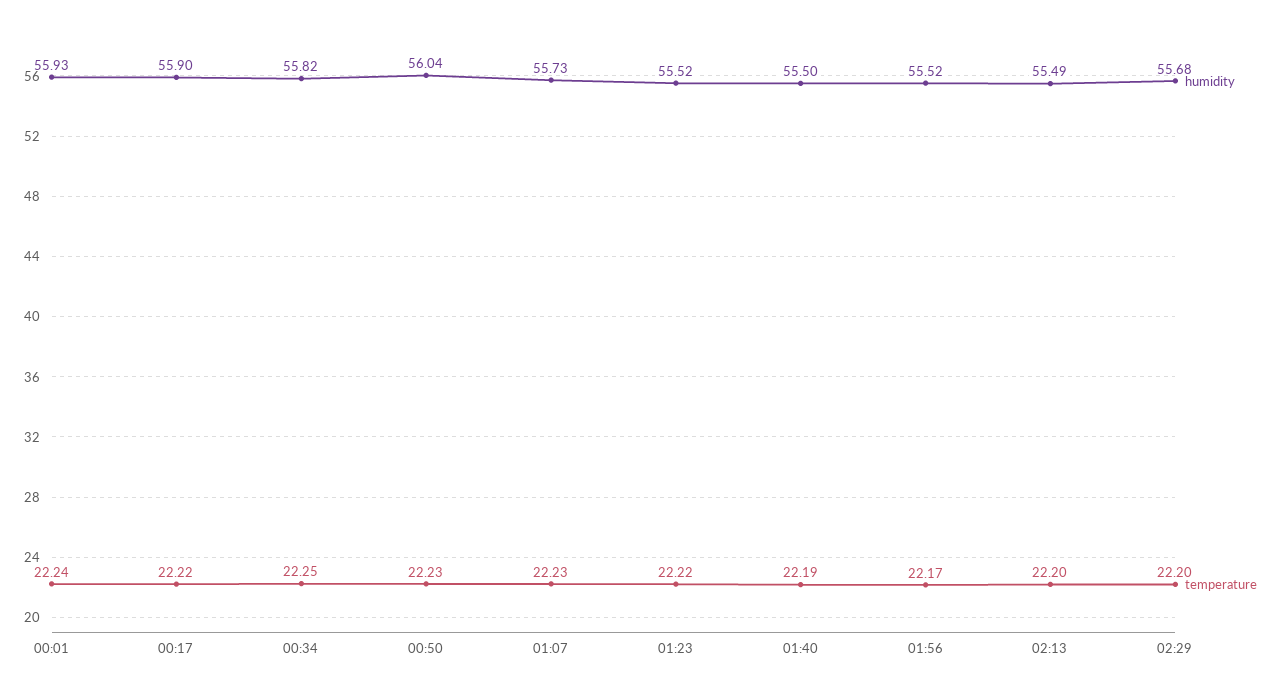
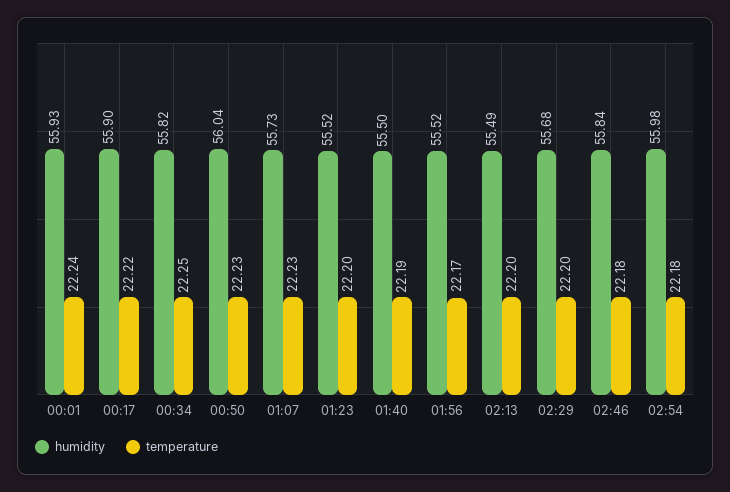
temperature, 01:23: 22.22 -> 22.2
humidity, 02:46: none -> 55.84
temperature, 02:46: none -> 22.18
humidity, 02:54: none -> 55.98
temperature, 02:54: none -> 22.18

